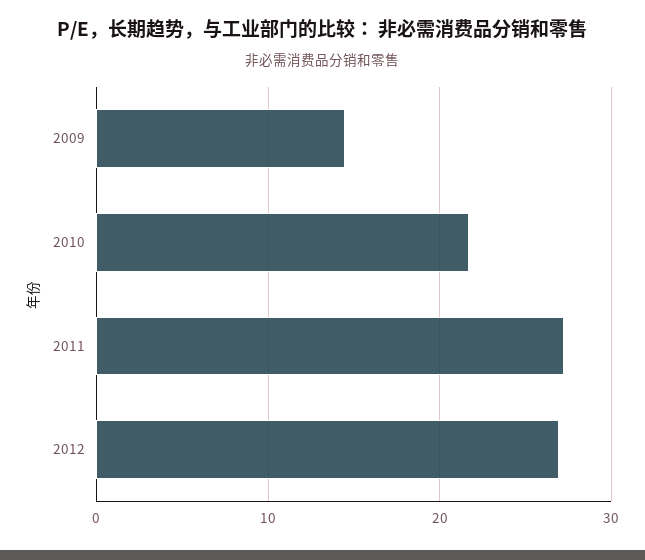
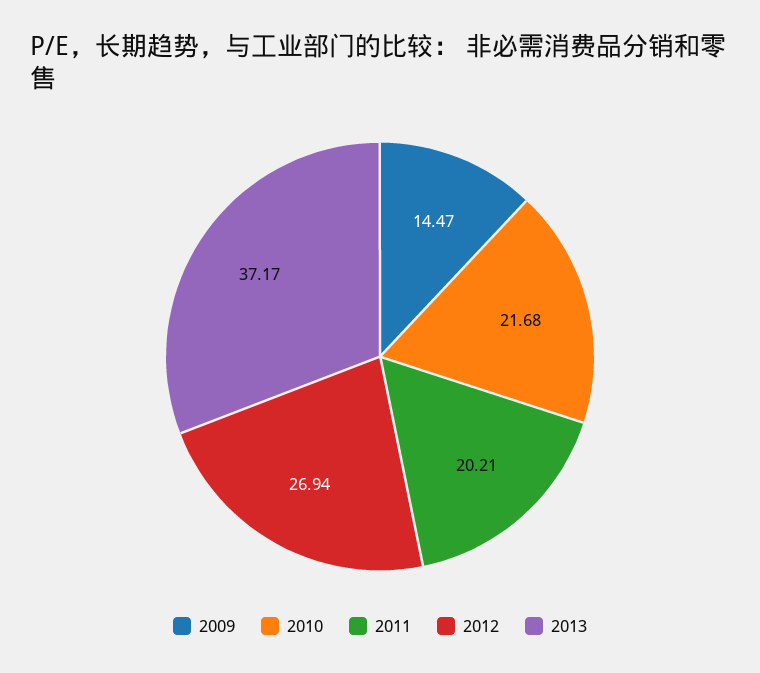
2011: 27 -> 20.21
2013: none -> 37.17

